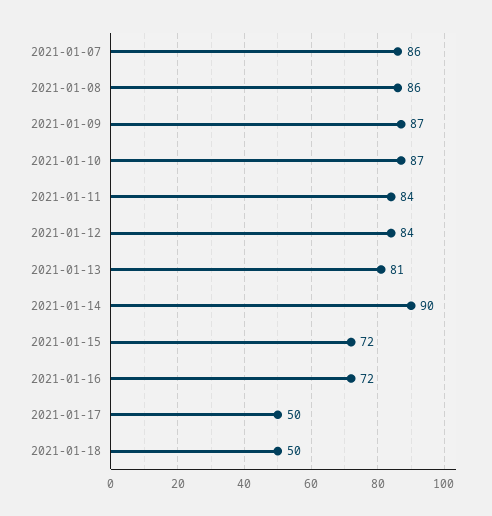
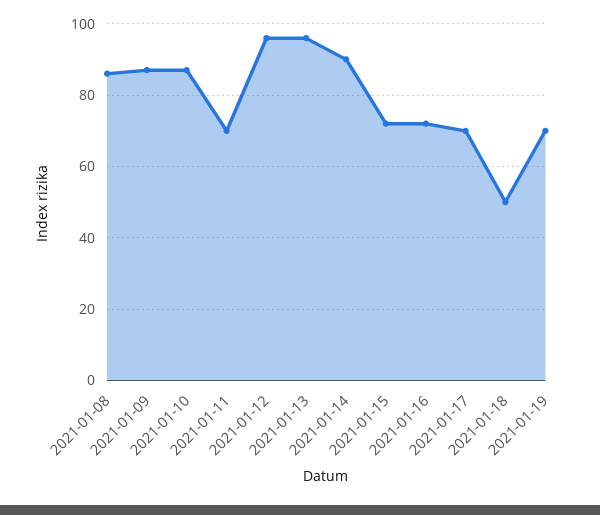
2021-01-07: 86 -> none
2021-01-11: 84 -> 70
2021-01-12: 84 -> 95
2021-01-13: 81 -> 95
2021-01-17: 50 -> 70
2021-01-19: none -> 70

